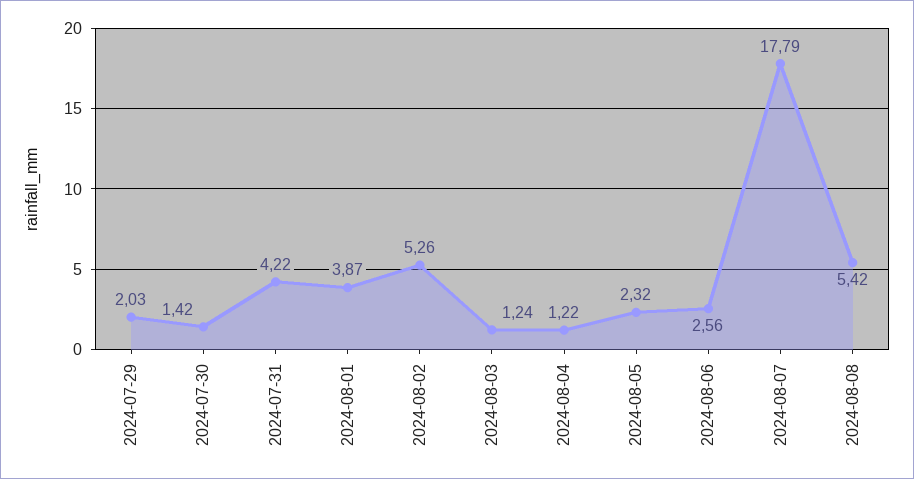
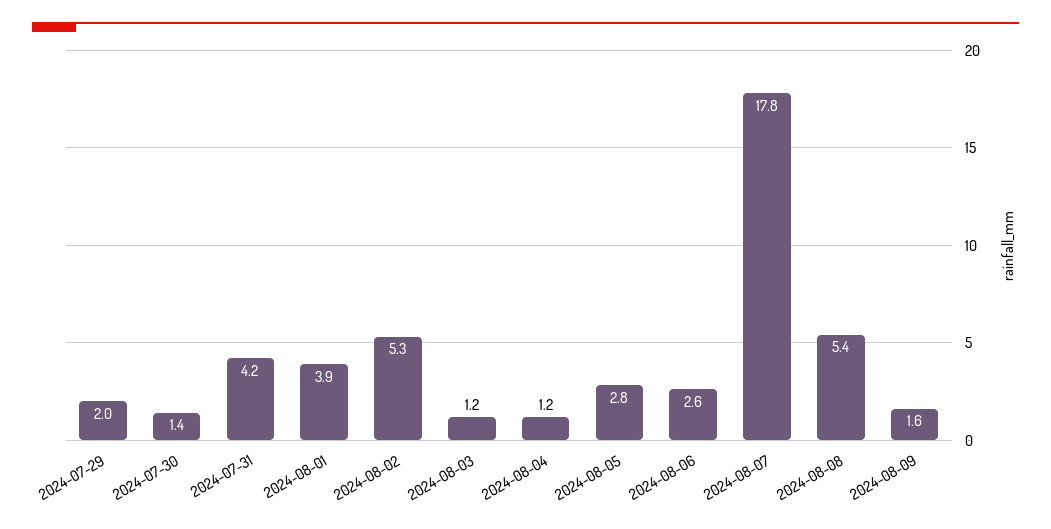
2024-08-05: 2.32 -> 2.8
2024-08-09: none -> 1.6

